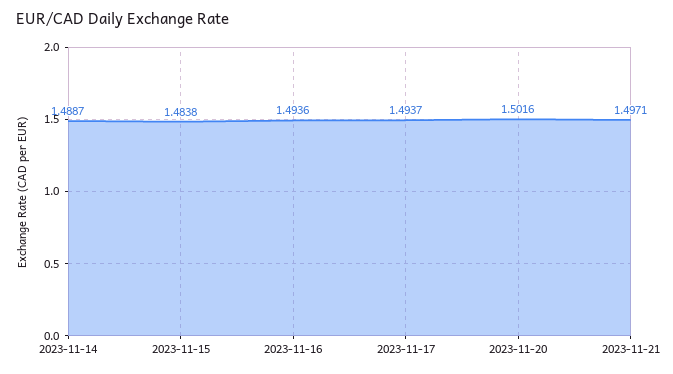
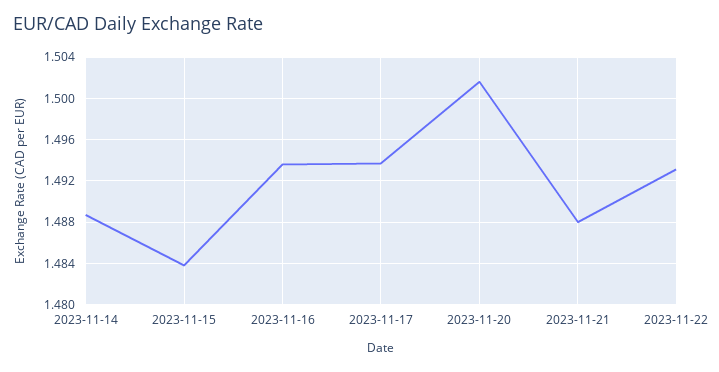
2023-11-21: 1.4971 -> 1.488
2023-11-22: none -> 1.493

